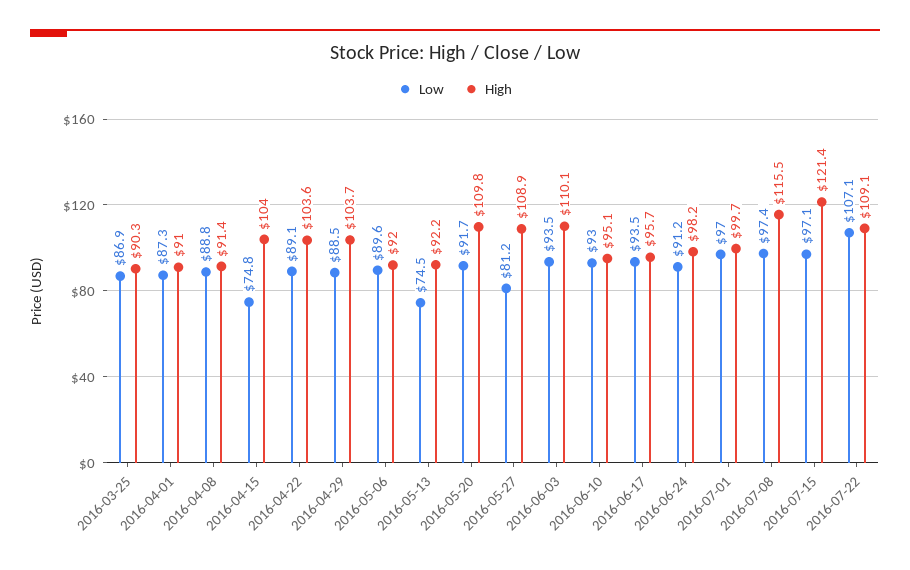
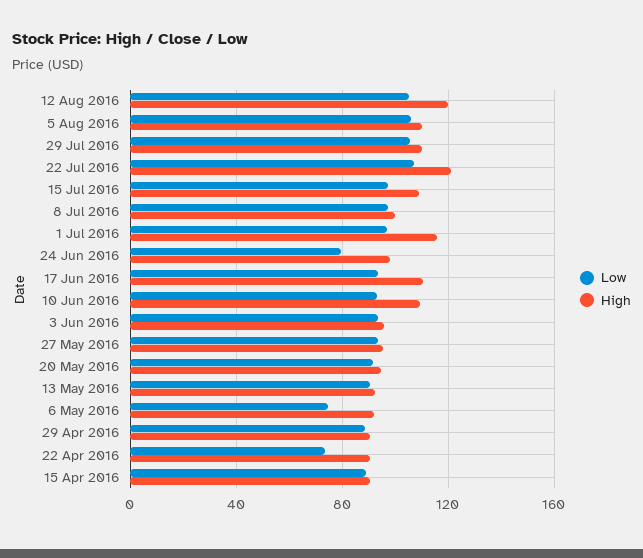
Low, 2016-03-25: 86.9 -> none
High, 2016-03-25: 90.3 -> none
Low, 2016-04-01: 87.3 -> none
High, 2016-04-01: 91 -> none
Low, 2016-04-08: 88.8 -> none
High, 2016-04-08: 91.4 -> none
Low, 2016-04-15: 74.8 -> 90
High, 2016-04-15: 104 -> 90
Low, 2016-04-22: 89.1 -> 75
High, 2016-04-22: 103.6 -> 90
High, 2016-04-29: 103.7 -> 90
Low, 2016-05-06: 89.6 -> 75
Low, 2016-05-13: 74.5 -> 90
High, 2016-05-20: 109.8 -> 95
Low, 2016-05-27: 81.2 -> 95
High, 2016-05-27: 108.9 -> 95
High, 2016-06-03: 110.1 -> 95
High, 2016-06-10: 95.1 -> 110
High, 2016-06-17: 95.7 -> 110
Low, 2016-06-24: 91.2 -> 80
High, 2016-07-01: 99.7 -> 115
High, 2016-07-08: 115.5 -> 100
High, 2016-07-15: 121.4 -> 110
High, 2016-07-22: 109.1 -> 120
Low, 12 Aug 2016: none -> 105
High, 12 Aug 2016: none -> 120
Low, 5 Aug 2016: none -> 105
High, 5 Aug 2016: none -> 110
Low, 29 Jul 2016: none -> 105
High, 29 Jul 2016: none -> 110

